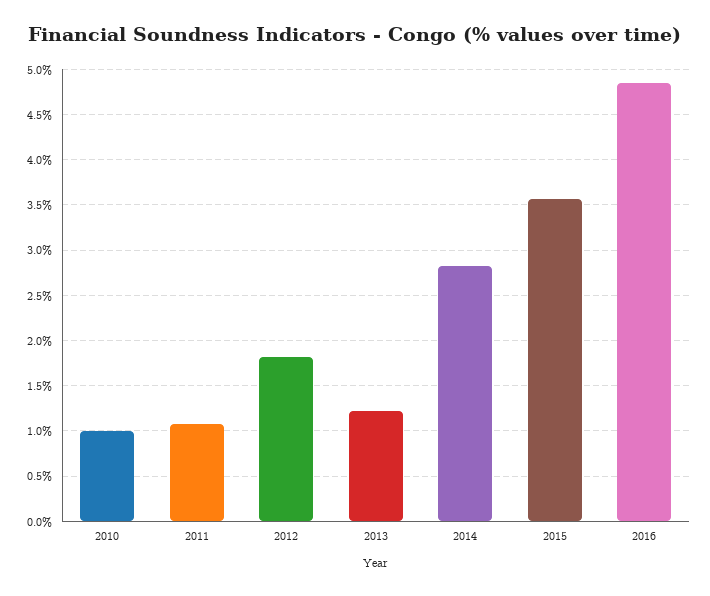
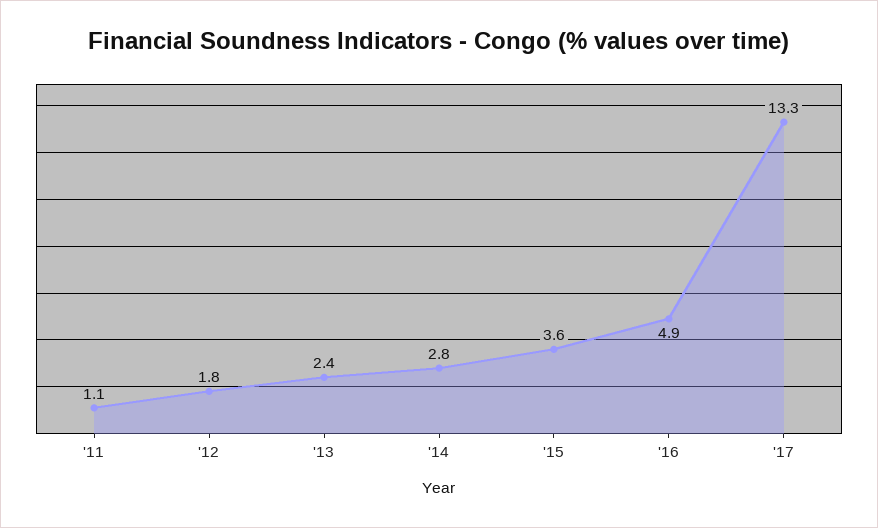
2010: 1 -> none
2013: 1.2 -> 2.4
'17: none -> 13.3

